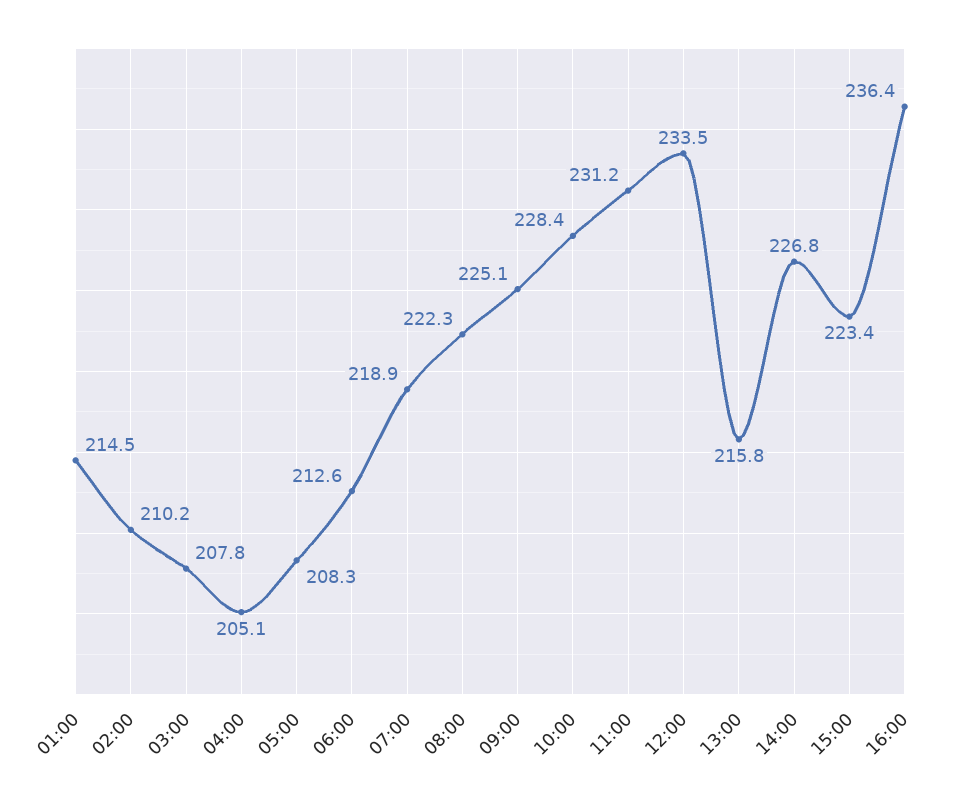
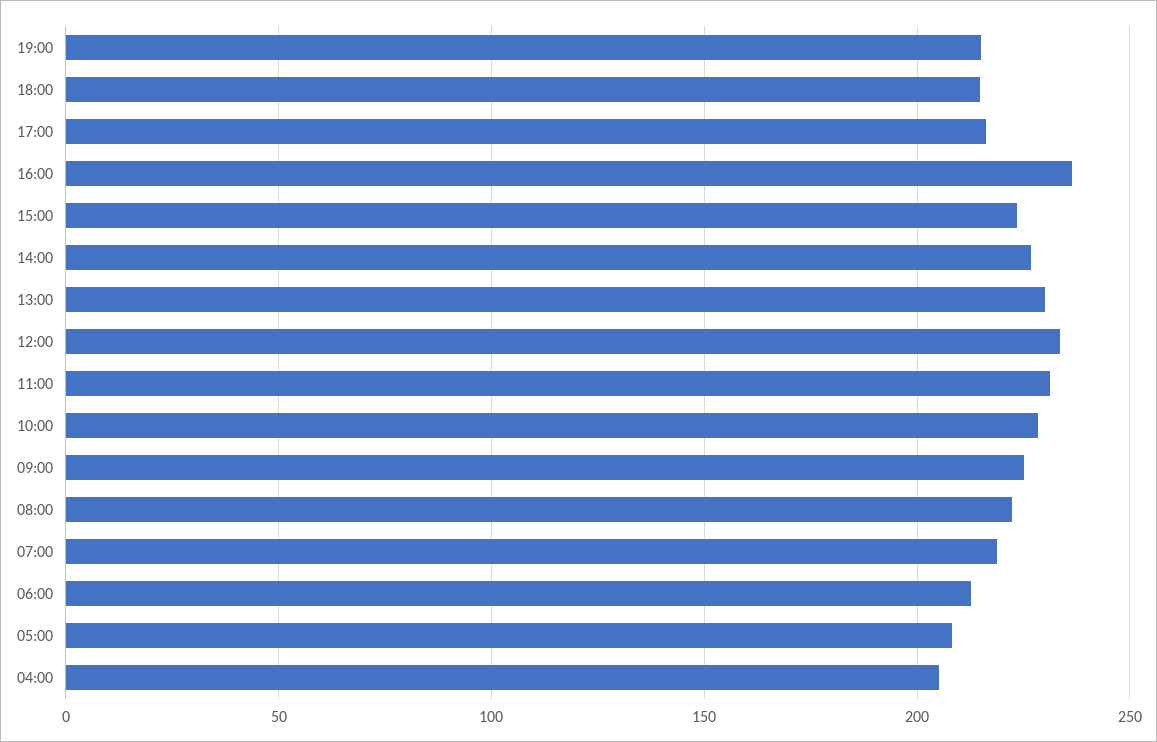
01:00: 214.5 -> none
02:00: 210.2 -> none
03:00: 207.8 -> none
13:00: 215.8 -> 230
19:00: none -> 215
18:00: none -> 215
17:00: none -> 215

